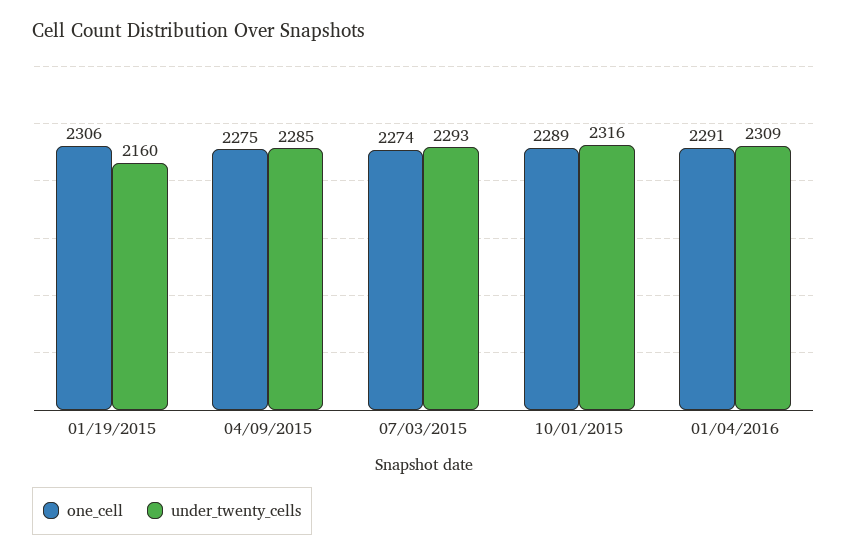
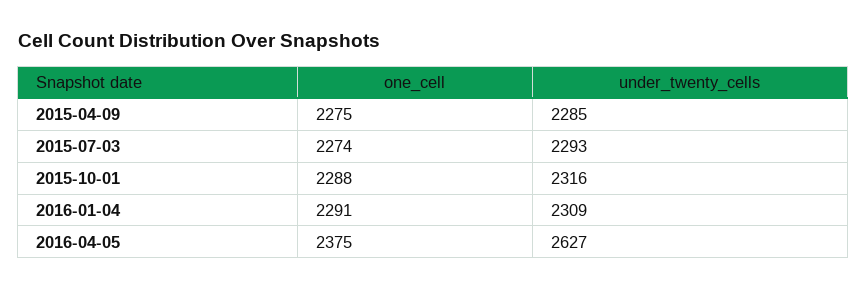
one_cell, 01/19/2015: 2306 -> none
under_twenty_cells, 01/19/2015: 2160 -> none
one_cell, 10/01/2015: 2289 -> 2288
one_cell, 2016-04-05: none -> 2375
under_twenty_cells, 2016-04-05: none -> 2627

